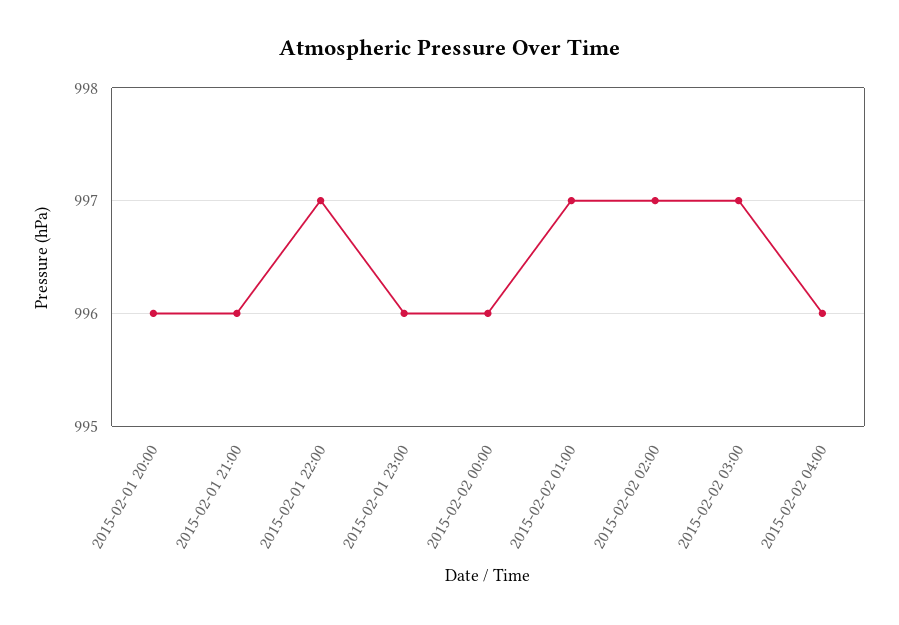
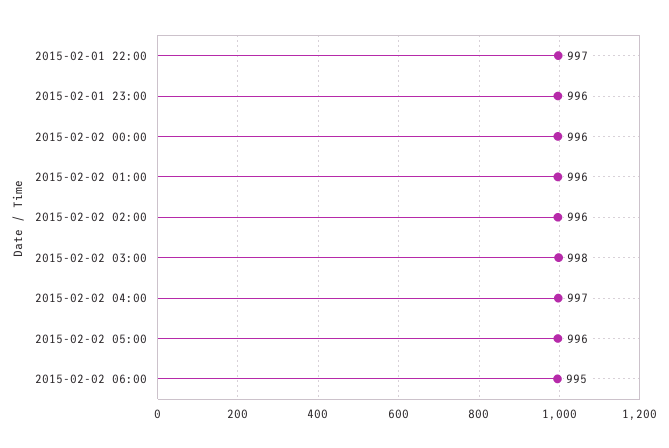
2015-02-01 20:00: 996 -> none
2015-02-01 21:00: 996 -> none
2015-02-02 01:00: 997 -> 996
2015-02-02 02:00: 997 -> 996
2015-02-02 03:00: 997 -> 998
2015-02-02 04:00: 996 -> 997
2015-02-02 05:00: none -> 996
2015-02-02 06:00: none -> 995

